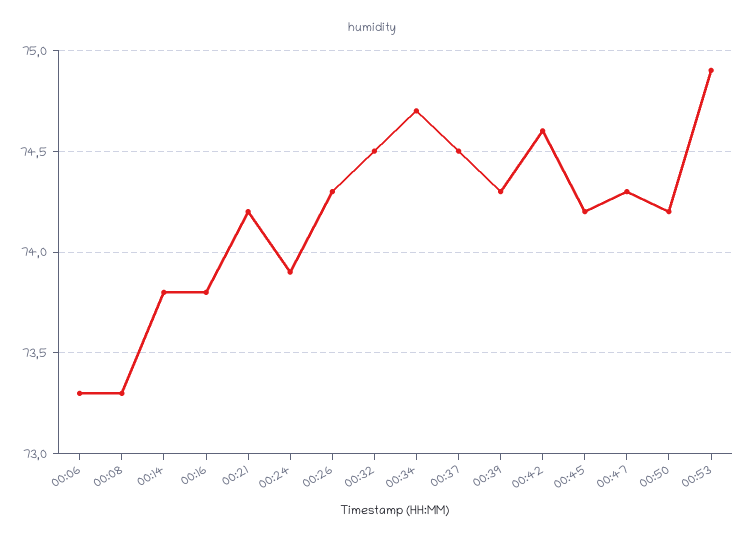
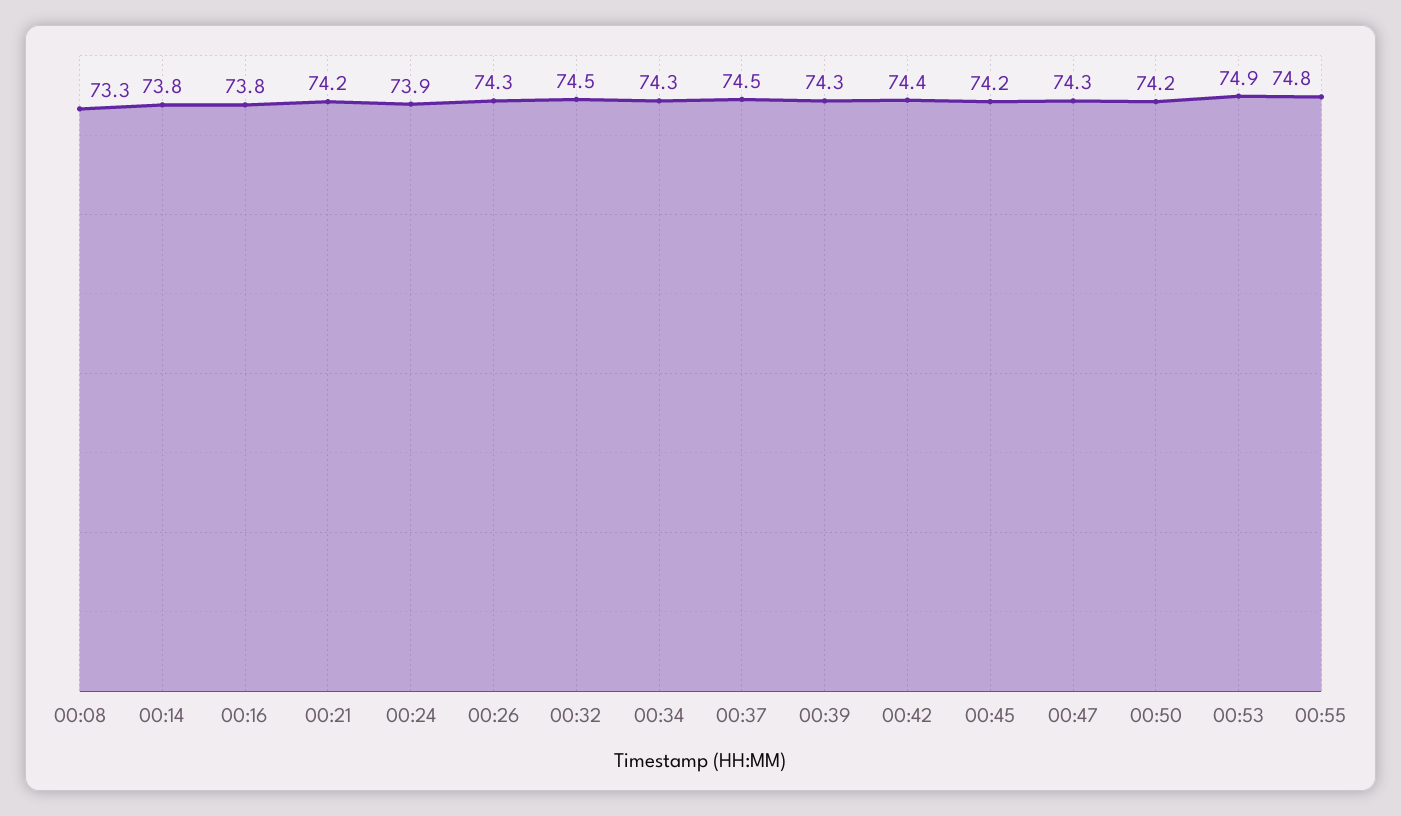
00:06: 73.3 -> none
00:34: 74.7 -> 74.3
00:42: 74.6 -> 74.4
00:55: none -> 74.8

